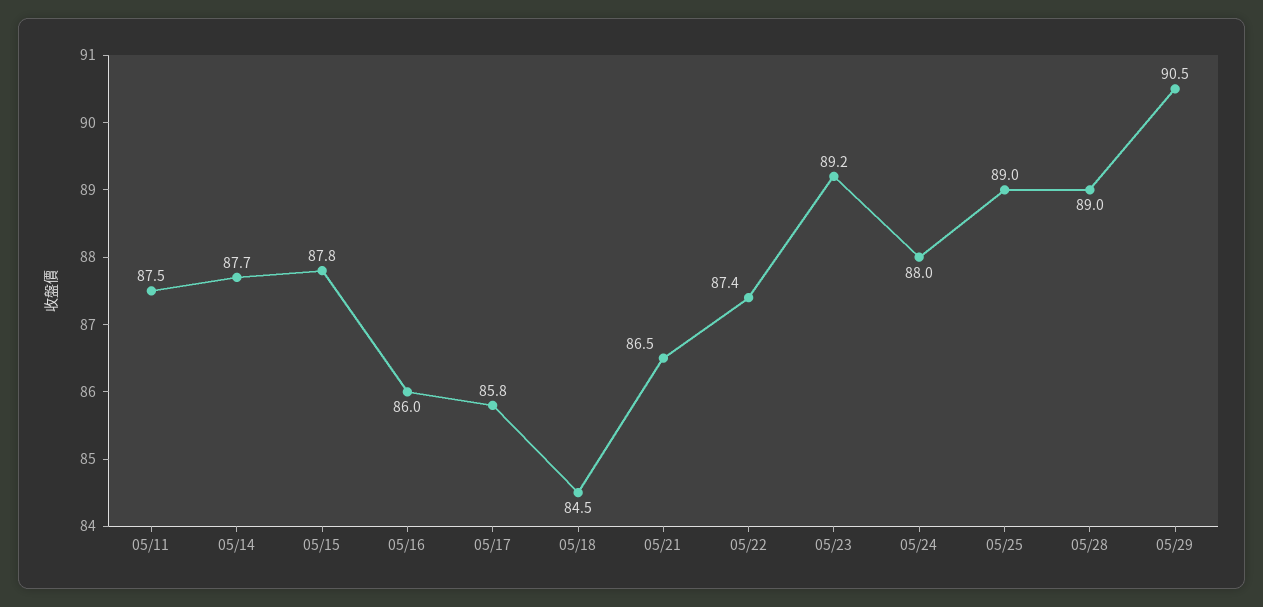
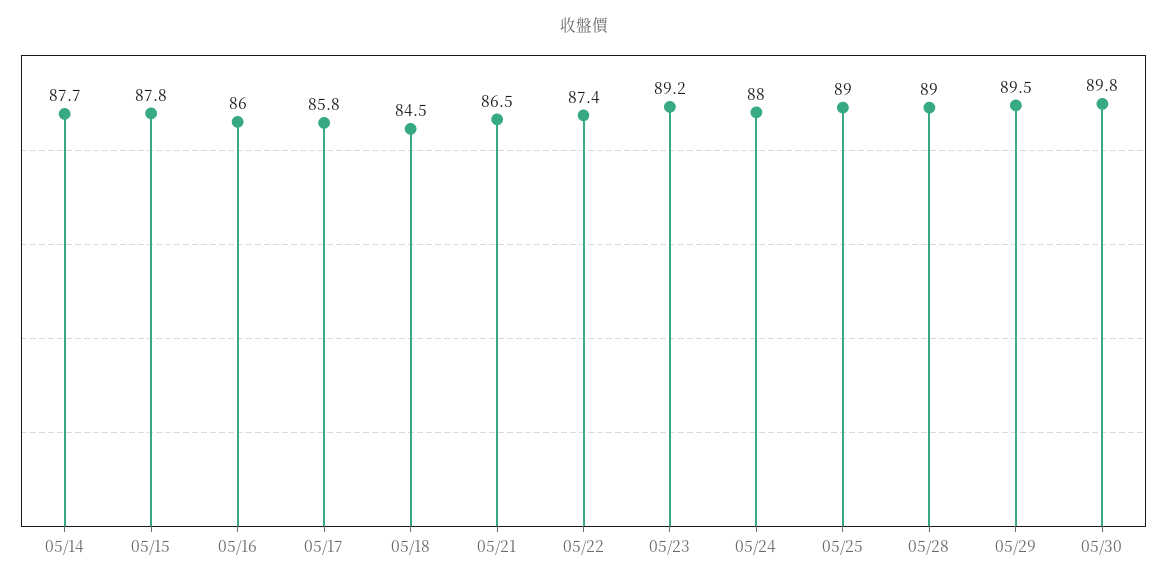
05/11: 87.5 -> none
05/29: 90.5 -> 89.5
05/30: none -> 89.8

